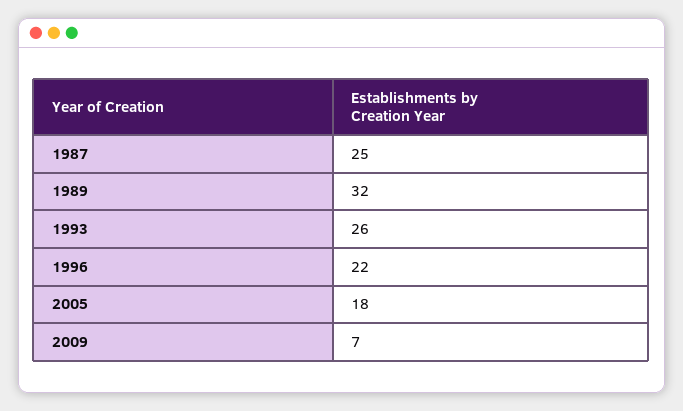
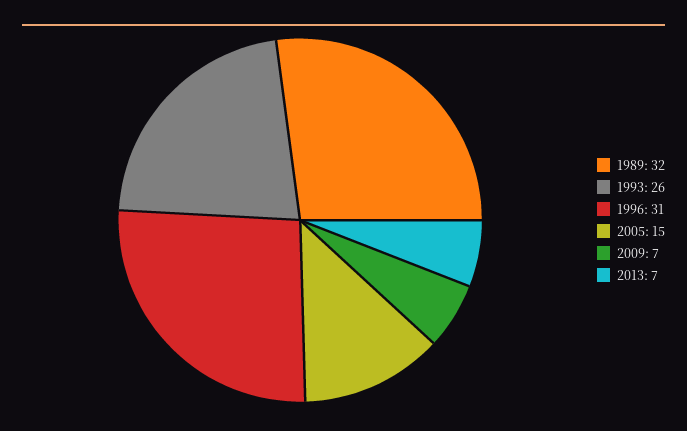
1987: 25 -> none
1996: 22 -> 31
2005: 18 -> 15
2013: none -> 7

